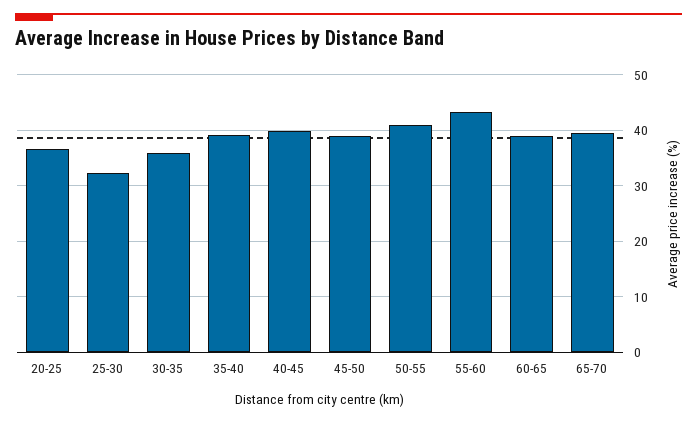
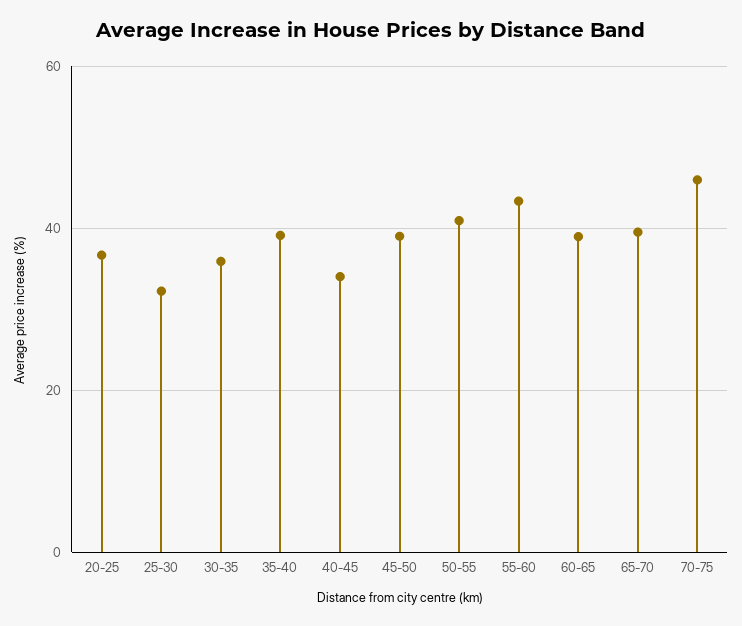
40-45: 40 -> 34
70-75: none -> 46

